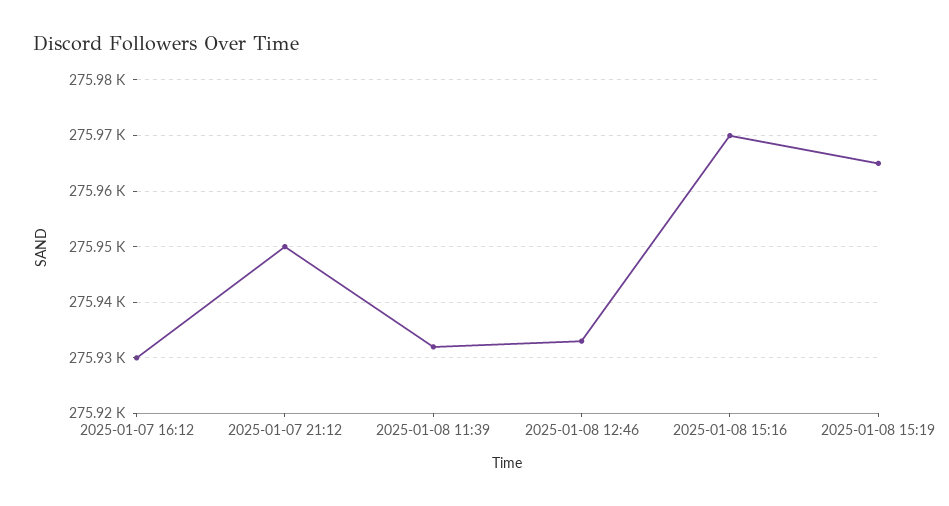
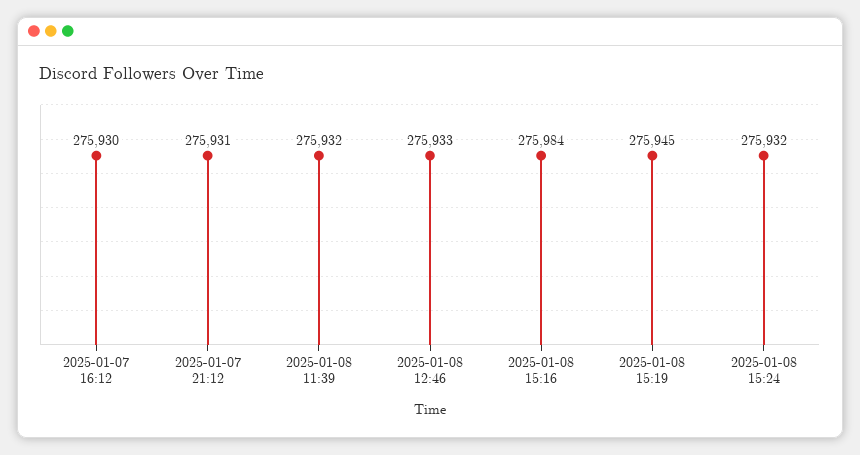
2025-01-07 21:12: 275950 -> 275931
2025-01-08 15:16: 275970 -> 275984
2025-01-08 15:19: 275965 -> 275945
2025-01-08 15:24: none -> 275932

